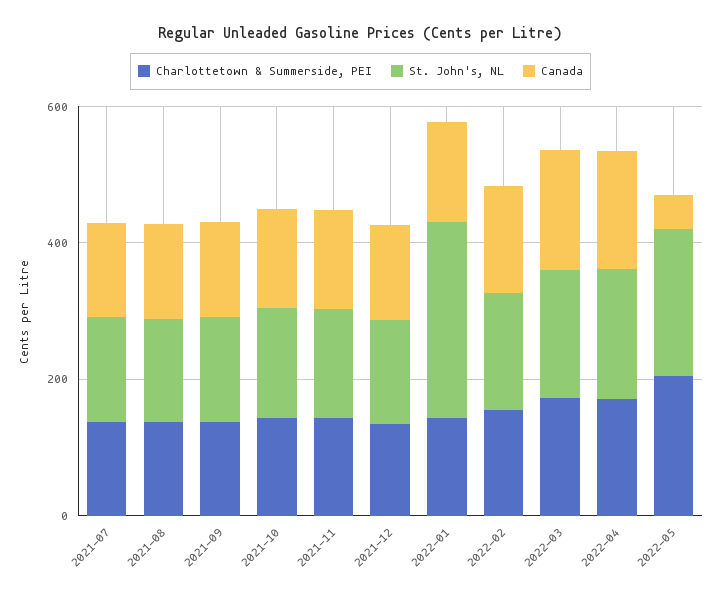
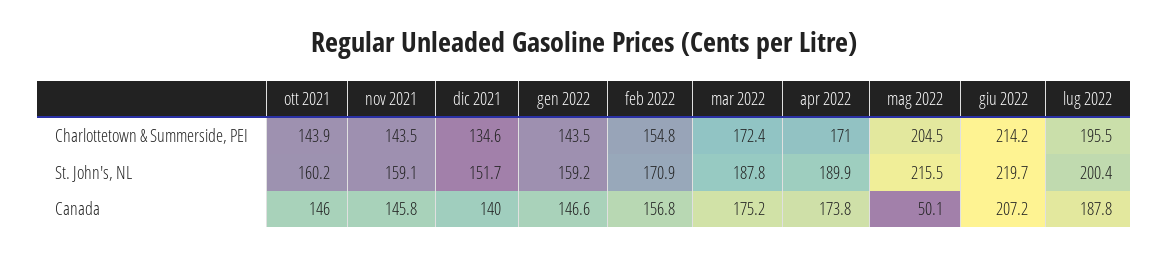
Charlottetown & Summerside, PEI, 2021-07: 150 -> none
St. John's, NL, 2021-07: 150 -> none
Canada, 2021-07: 150 -> none
Charlottetown & Summerside, PEI, 2021-08: 150 -> none
St. John's, NL, 2021-08: 150 -> none
Canada, 2021-08: 150 -> none
Charlottetown & Summerside, PEI, 2021-09: 150 -> none
St. John's, NL, 2021-09: 150 -> none
Canada, 2021-09: 150 -> none
St. John's, NL, 2022-01: 300 -> 159.2
Charlottetown & Summerside, PEI, giu 2022: none -> 214.2
Charlottetown & Summerside, PEI, lug 2022: none -> 195.5
St. John's, NL, giu 2022: none -> 219.7
St. John's, NL, lug 2022: none -> 200.4
Canada, giu 2022: none -> 207.2
Canada, lug 2022: none -> 187.8

